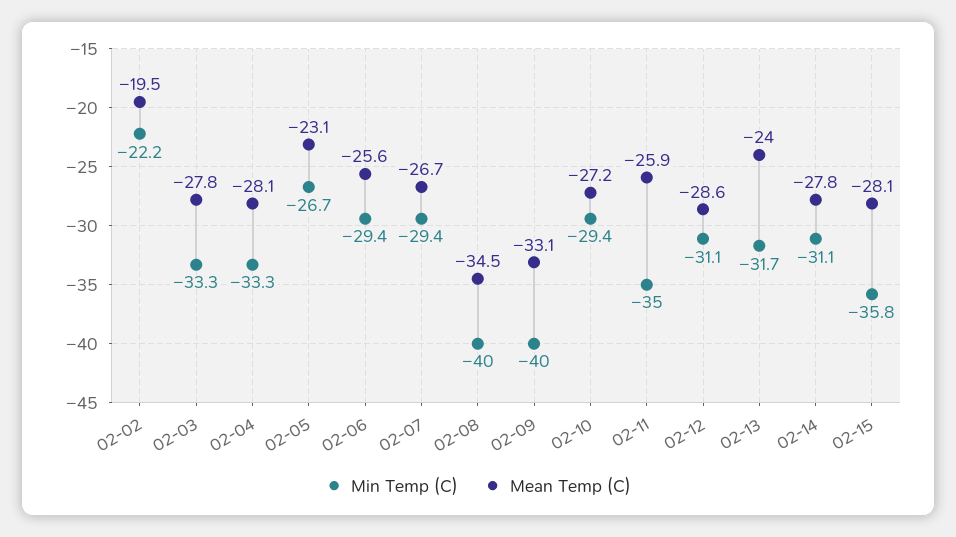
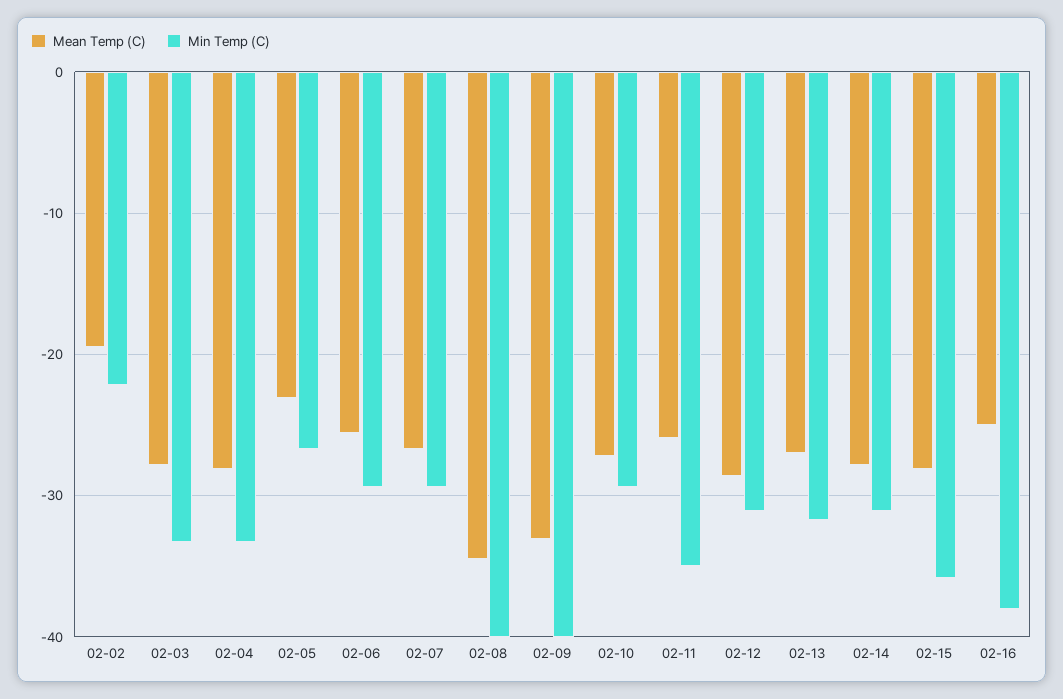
Mean Temp (C), 02-13: -24 -> -27
Mean Temp (C), 02-16: none -> -25
Min Temp (C), 02-16: none -> -38

